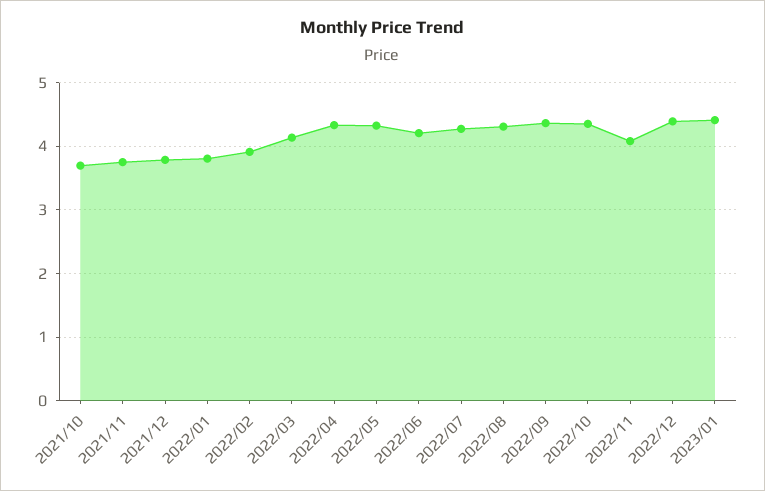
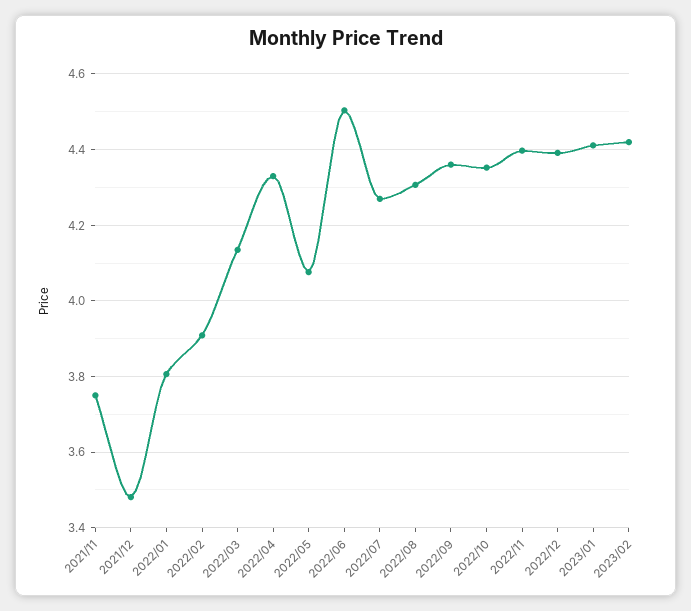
2021/10: 3.7 -> none
2021/12: 3.8 -> 3.48
2022/05: 4.3 -> 4.08
2022/06: 4.2 -> 4.5
2022/11: 4.1 -> 4.4
2023/02: none -> 4.42

